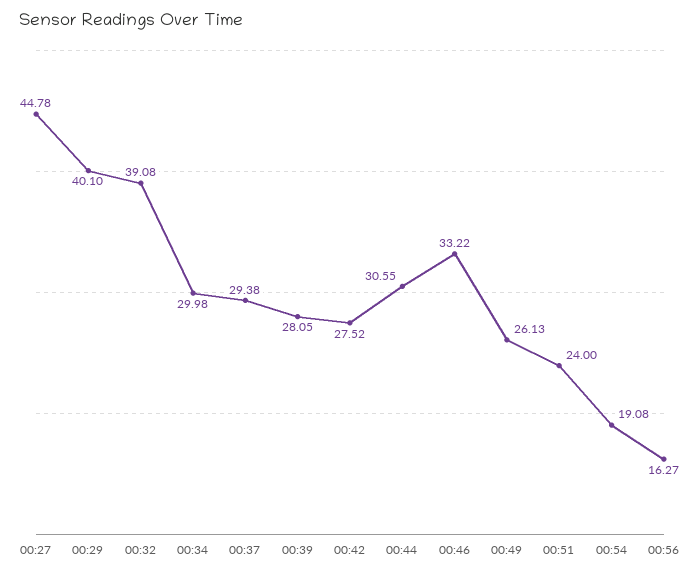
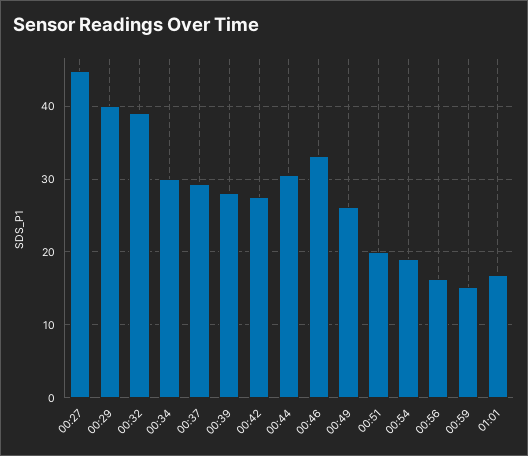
00:51: 24 -> 20
00:59: none -> 15
01:01: none -> 17

